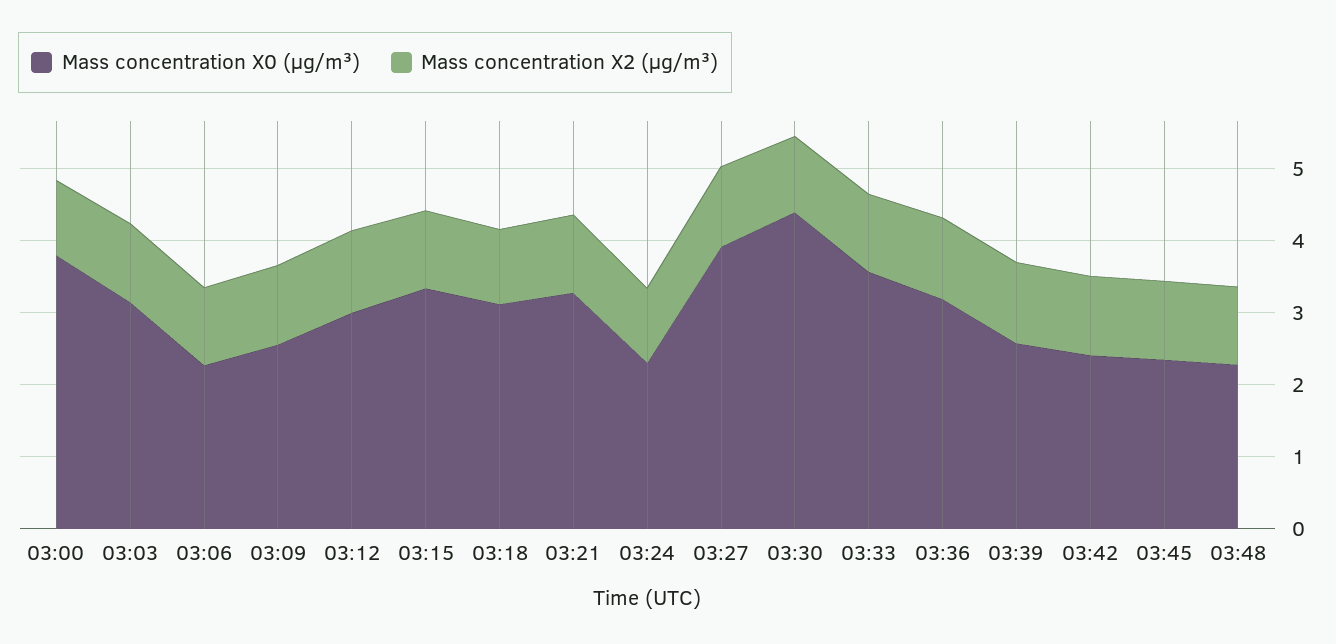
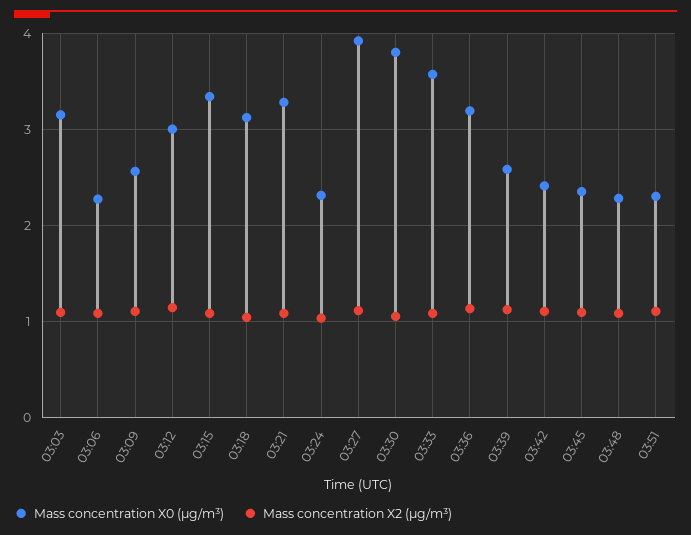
Mass concentration X0 (μg/m³), 03:00: 3.8 -> none
Mass concentration X2 (μg/m³), 03:00: 1 -> none
Mass concentration X0 (μg/m³), 03:30: 4.4 -> 3.8
Mass concentration X0 (μg/m³), 03:51: none -> 2.3
Mass concentration X2 (μg/m³), 03:51: none -> 1.1

